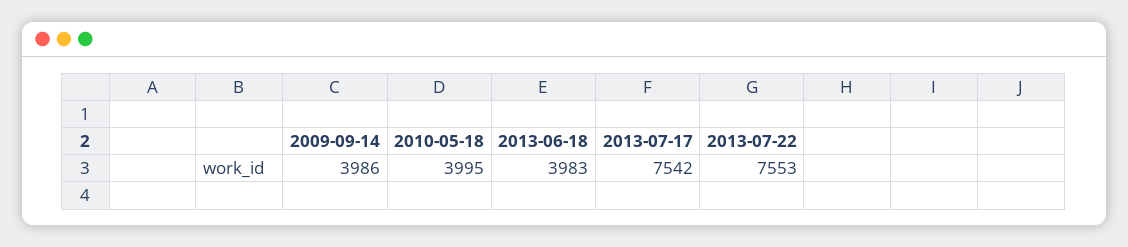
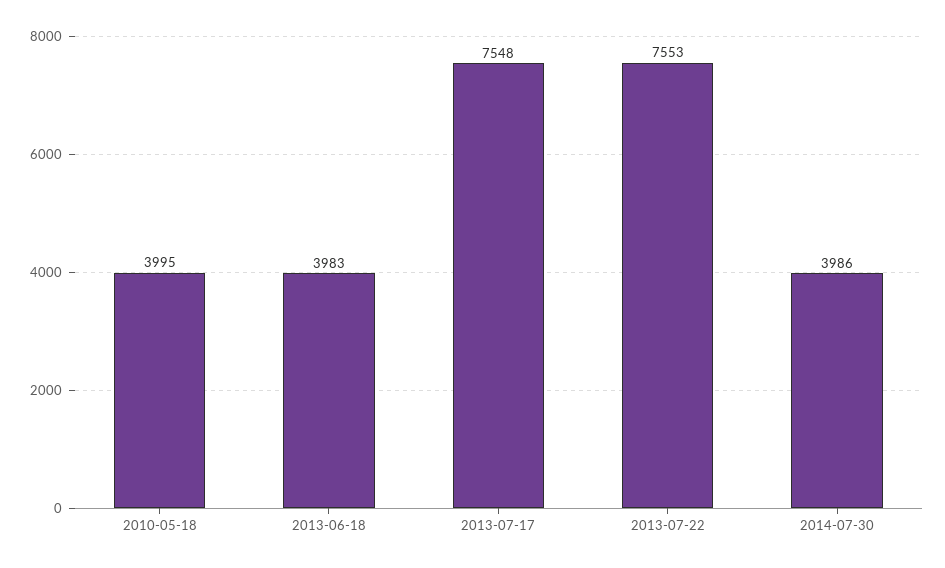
2009-09-14: 3986 -> none
2013-07-17: 7542 -> 7548
2014-07-30: none -> 3986

